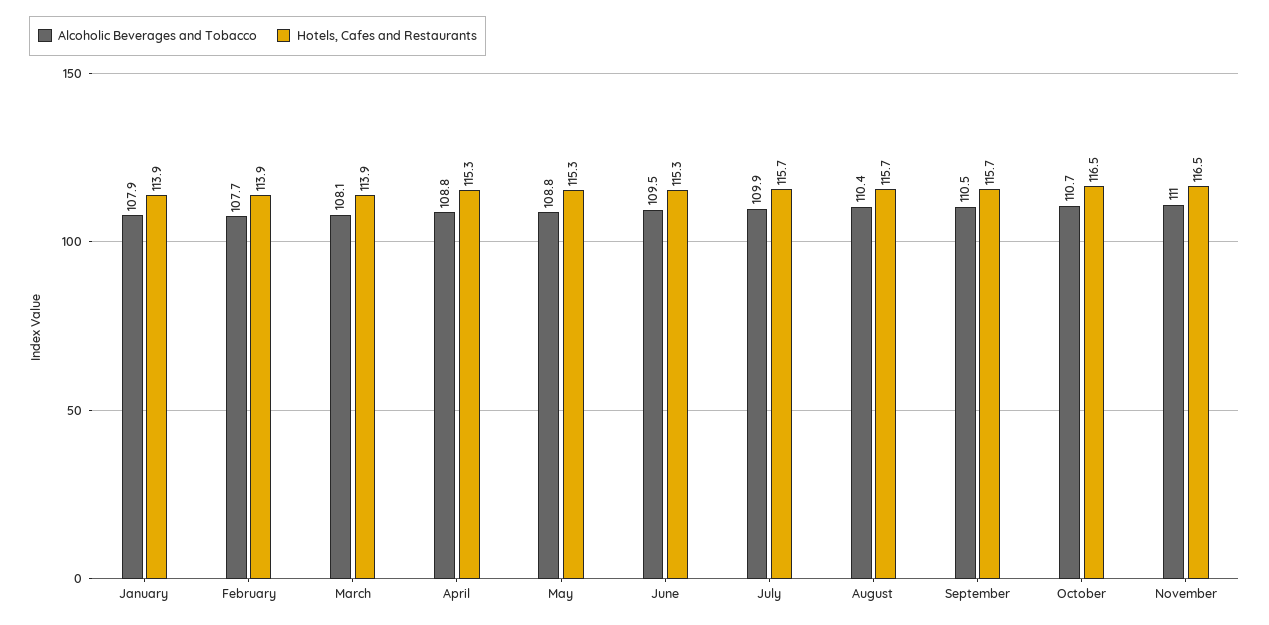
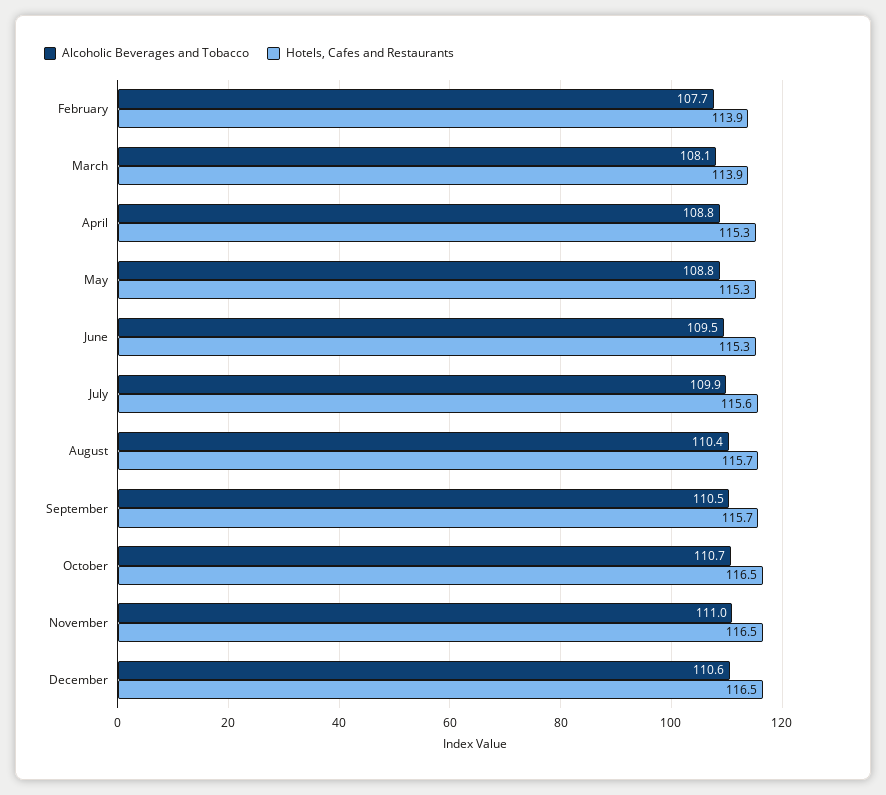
Alcoholic Beverages and Tobacco, January: 107.9 -> none
Hotels, Cafes and Restaurants, January: 113.9 -> none
Hotels, Cafes and Restaurants, July: 115.7 -> 115.6
Alcoholic Beverages and Tobacco, December: none -> 110.6
Hotels, Cafes and Restaurants, December: none -> 116.5

